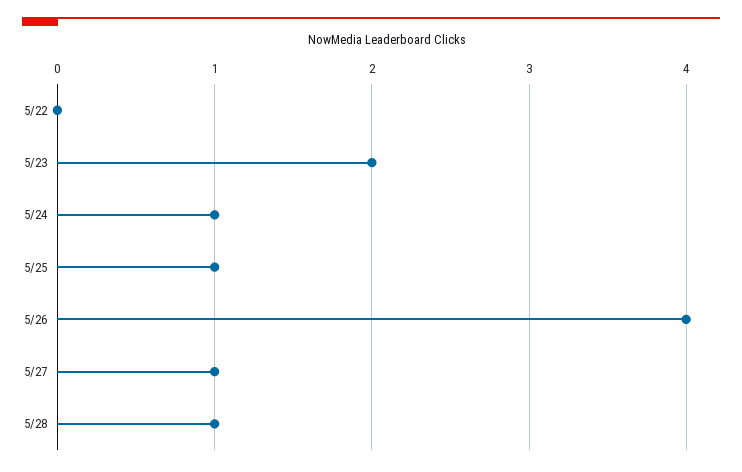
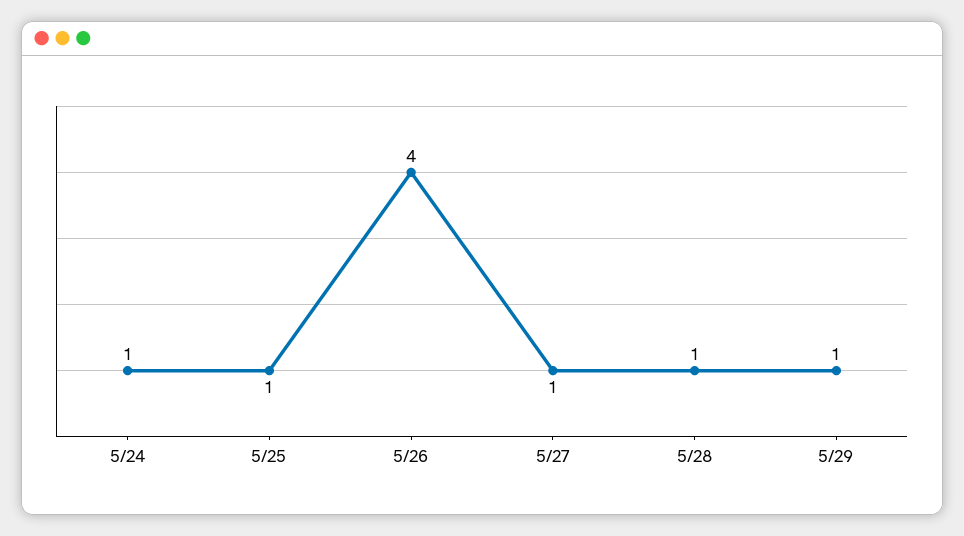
5/22: 0 -> none
5/23: 2 -> none
5/29: none -> 1

